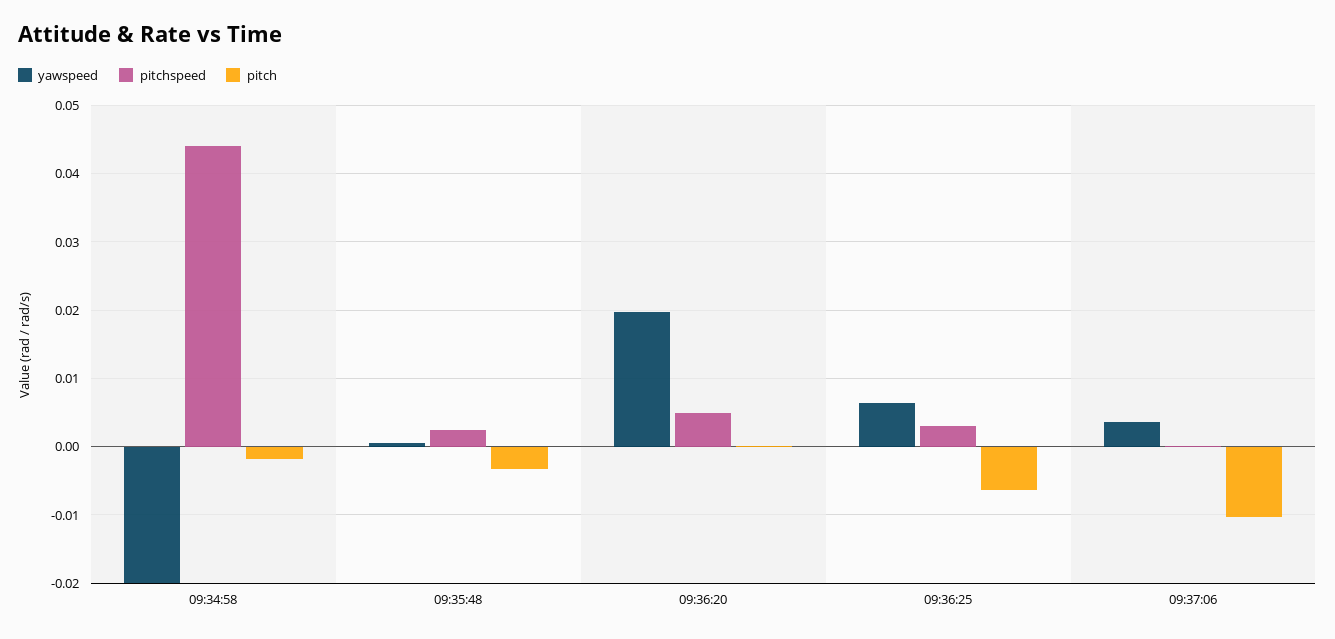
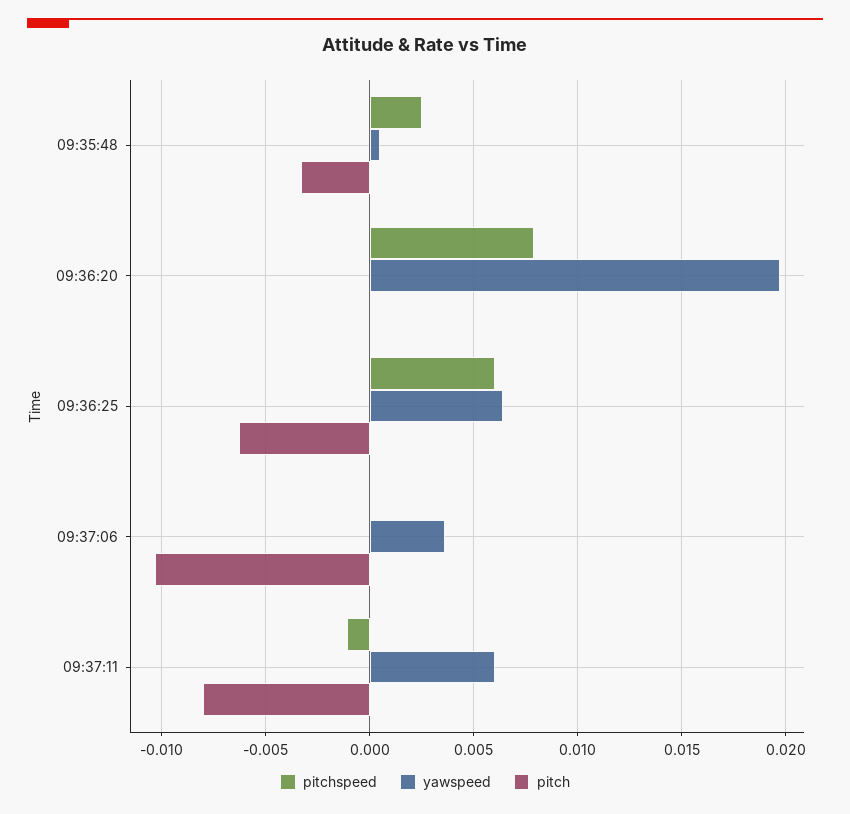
yawspeed, 09:34:58: -0.02 -> none
pitchspeed, 09:34:58: 0.044 -> none
pitch, 09:34:58: -0.002 -> none
pitchspeed, 09:36:20: 0.005 -> 0.008
pitchspeed, 09:36:25: 0.003 -> 0.006
pitchspeed, 09:37:11: none -> -0.001
yawspeed, 09:37:11: none -> 0.006
pitch, 09:37:11: none -> -0.008

